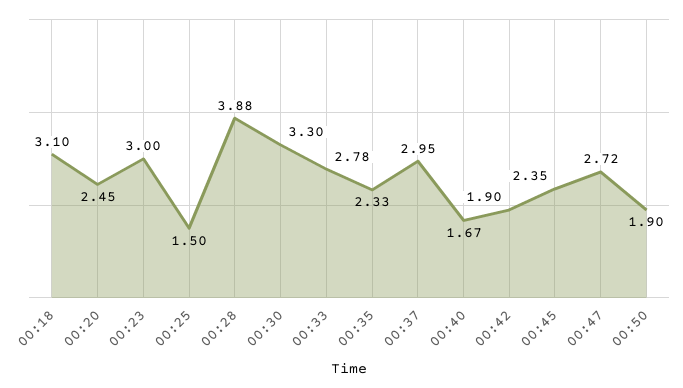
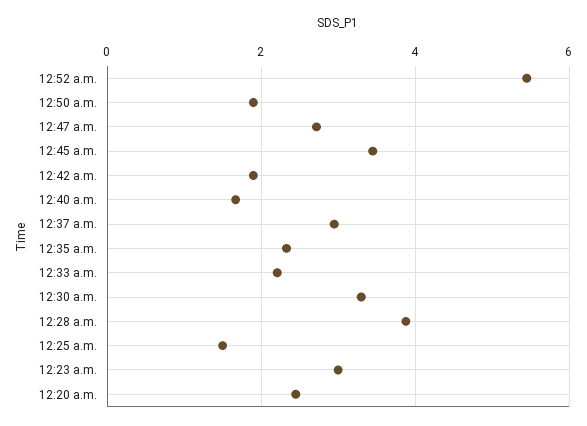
00:18: 3.1 -> none
00:33: 2.78 -> 2.2
00:45: 2.35 -> 3.4
12:52 a.m.: none -> 5.4

